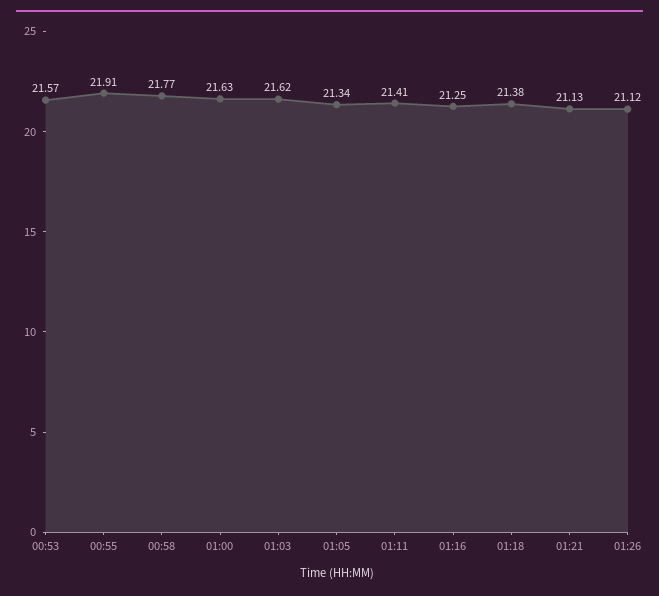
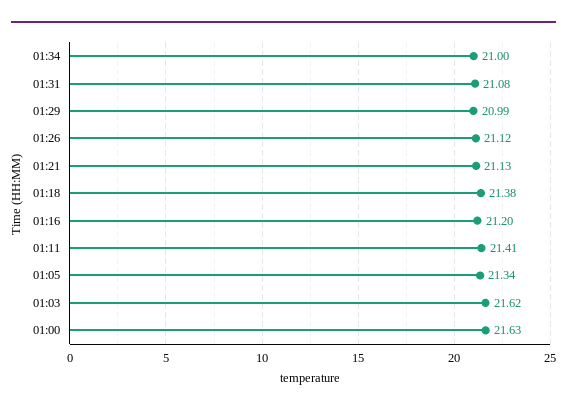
00:53: 21.57 -> none
00:55: 21.91 -> none
00:58: 21.77 -> none
01:16: 21.25 -> 21.2
01:34: none -> 21
01:31: none -> 21.08
01:29: none -> 20.99

